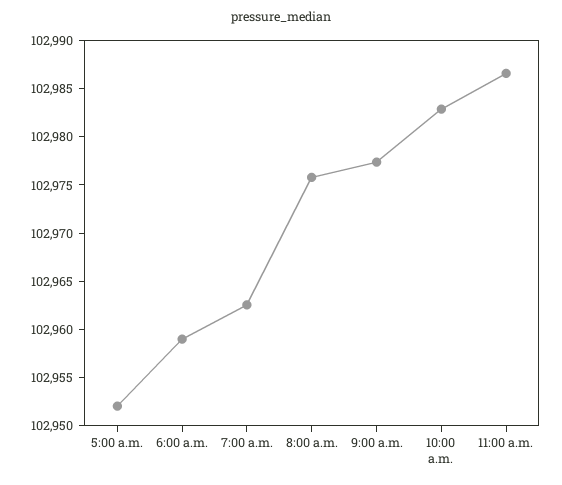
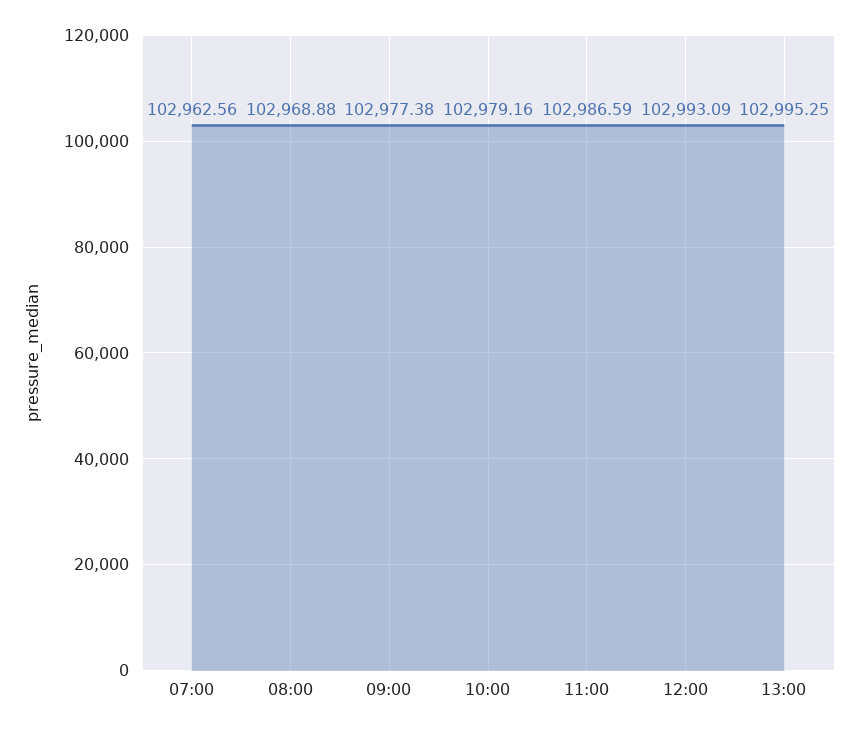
5:00 a.m.: 102952 -> none
6:00 a.m.: 102959 -> none
8:00 a.m.: 102976 -> 102968.88
10:00 a.m.: 102983 -> 102979.16
12:00: none -> 102993.09
13:00: none -> 102995.25

